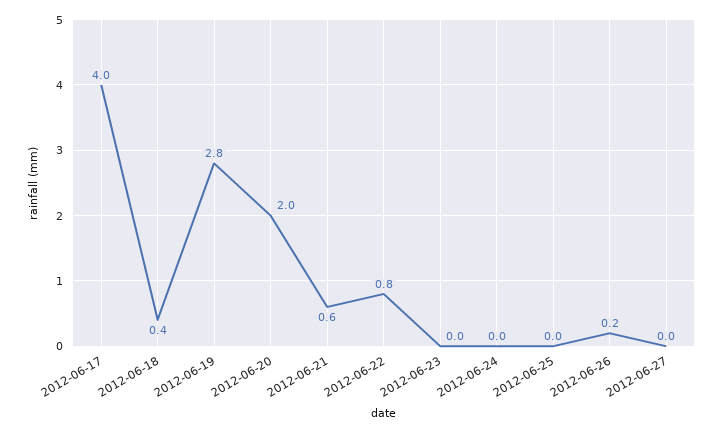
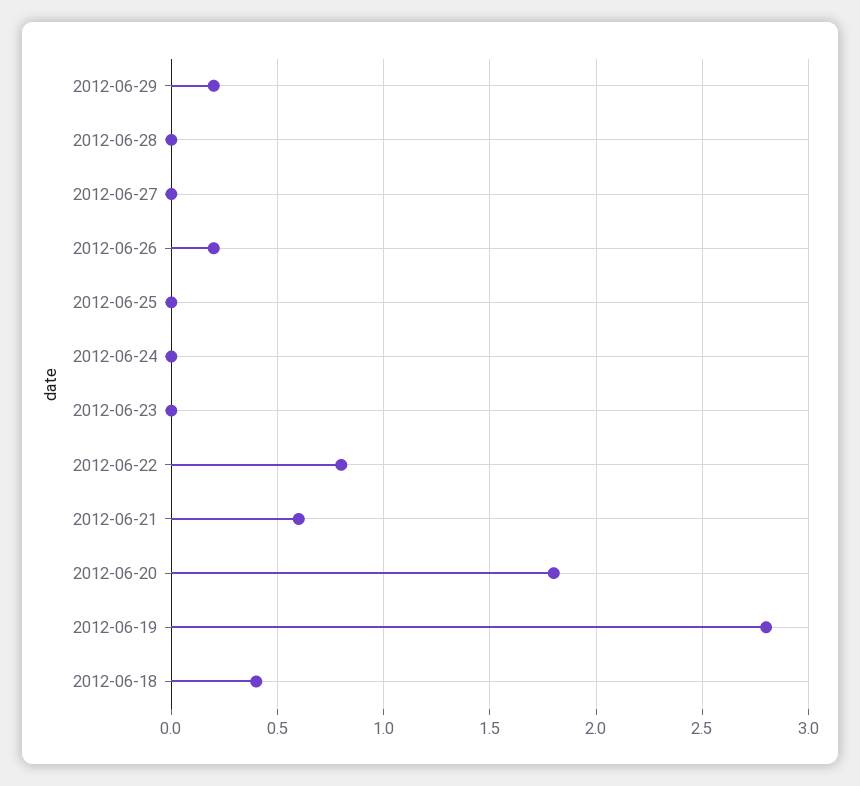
2012-06-17: 4 -> none
2012-06-20: 2 -> 1.8
2012-06-29: none -> 0.2
2012-06-28: none -> 0

